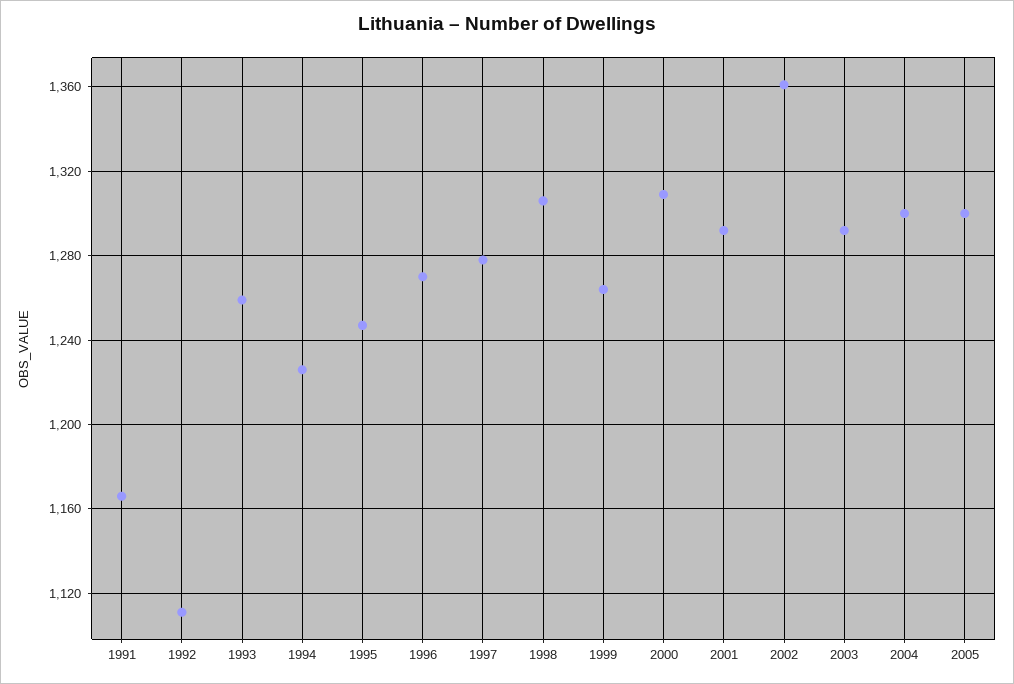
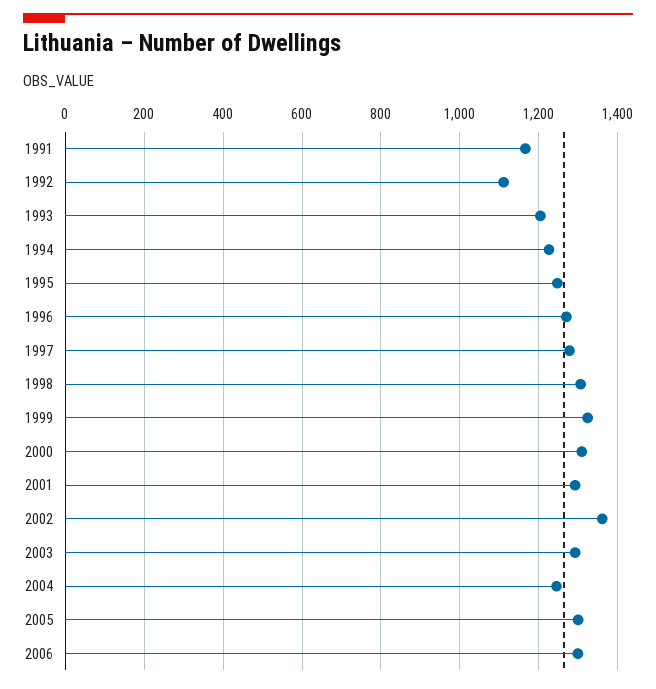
1993: 1260 -> 1200
1999: 1265 -> 1320
2004: 1300 -> 1240
2006: none -> 1300

